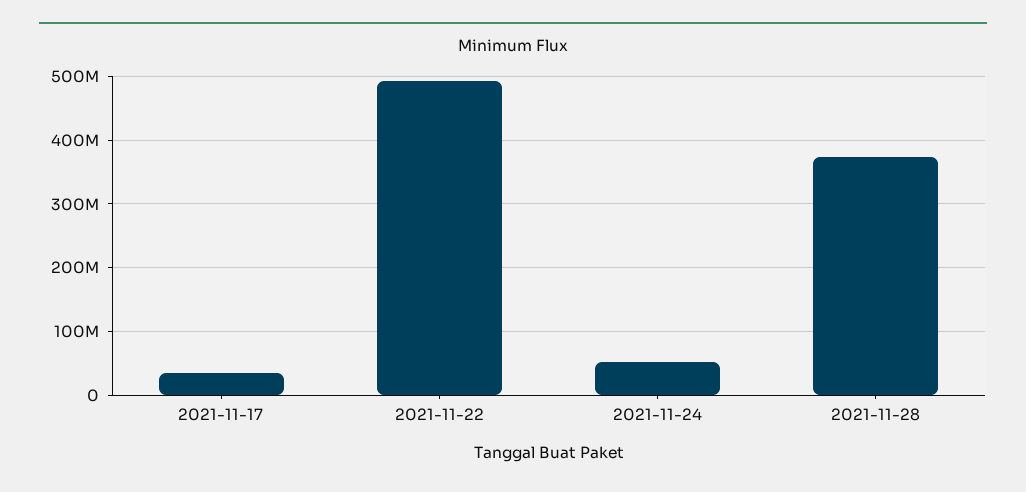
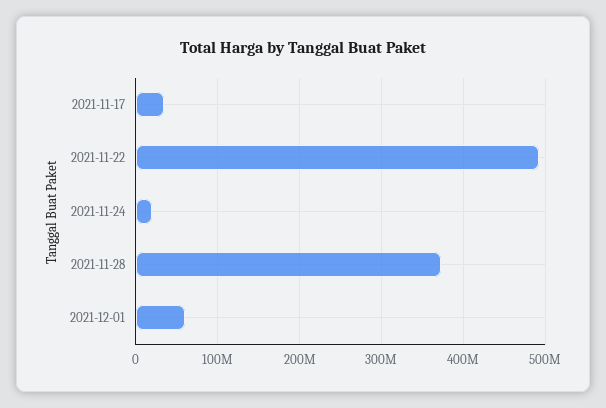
2021-11-24: 50000000 -> 20000000
2021-12-01: none -> 60000000

